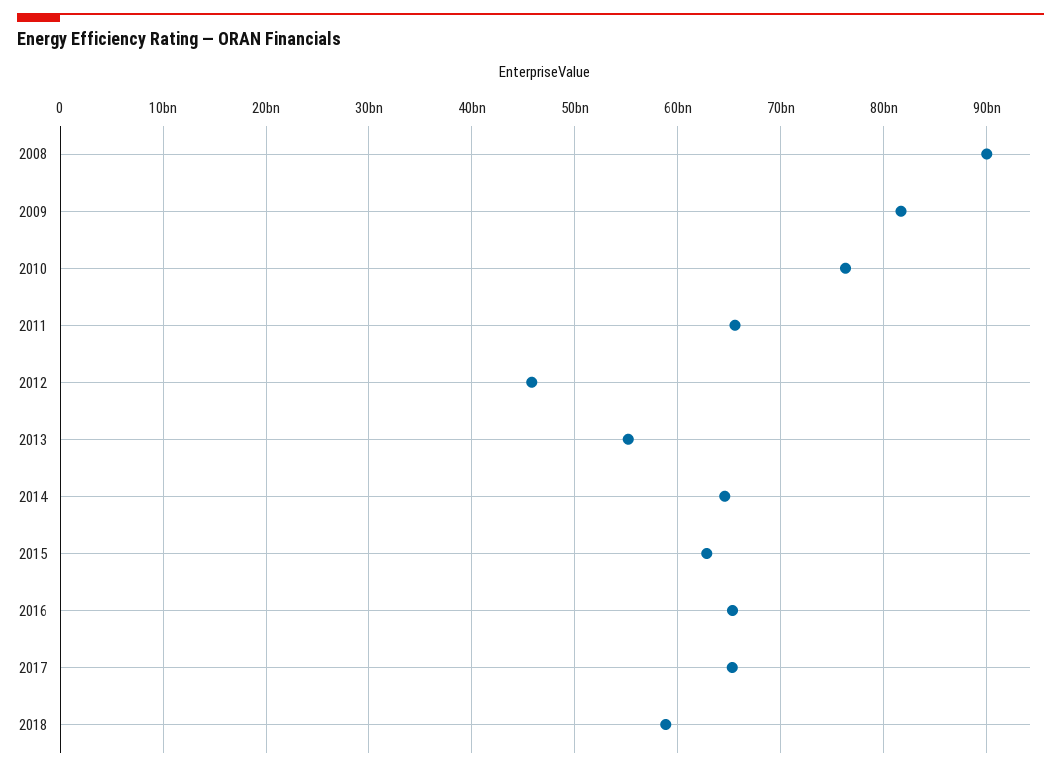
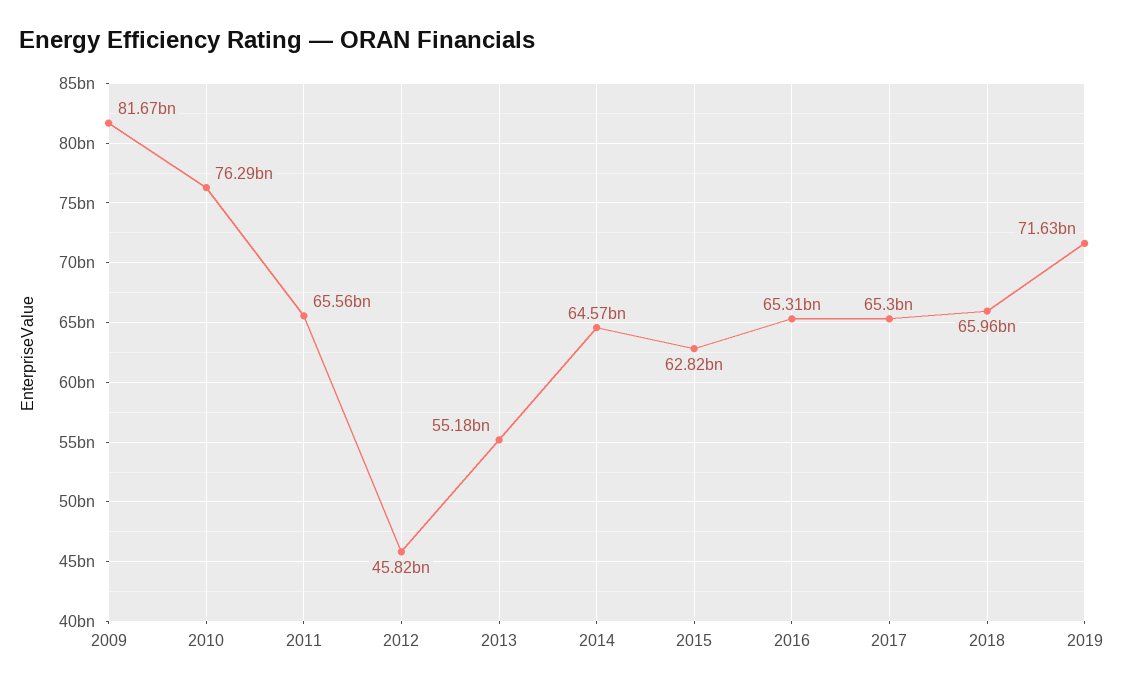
2008: 90000000000 -> none
2018: 59000000000 -> 65960000000
2019: none -> 71630000000

